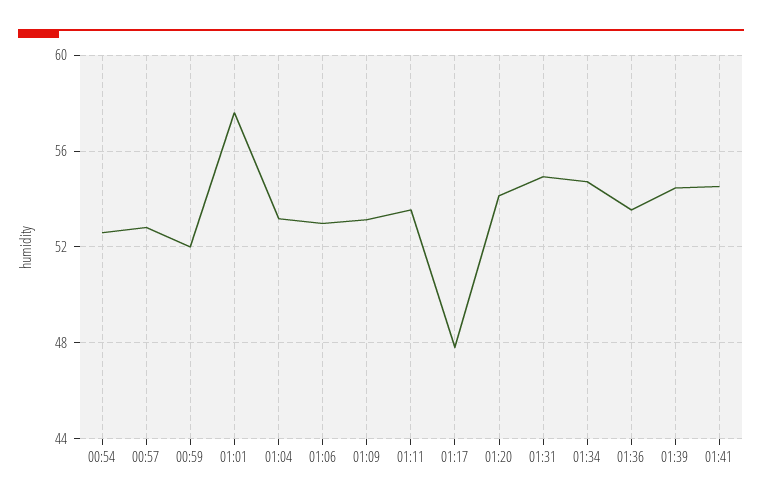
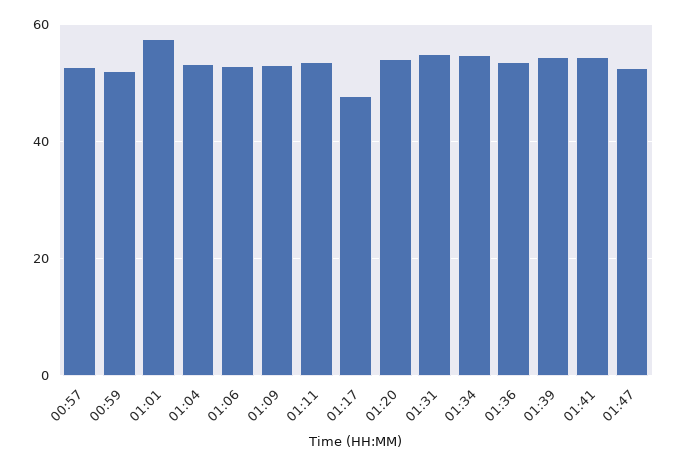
00:54: 52.5 -> none
01:47: none -> 52

